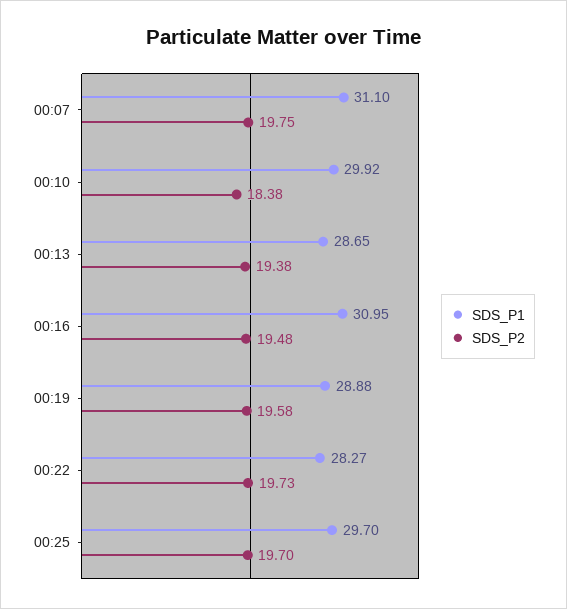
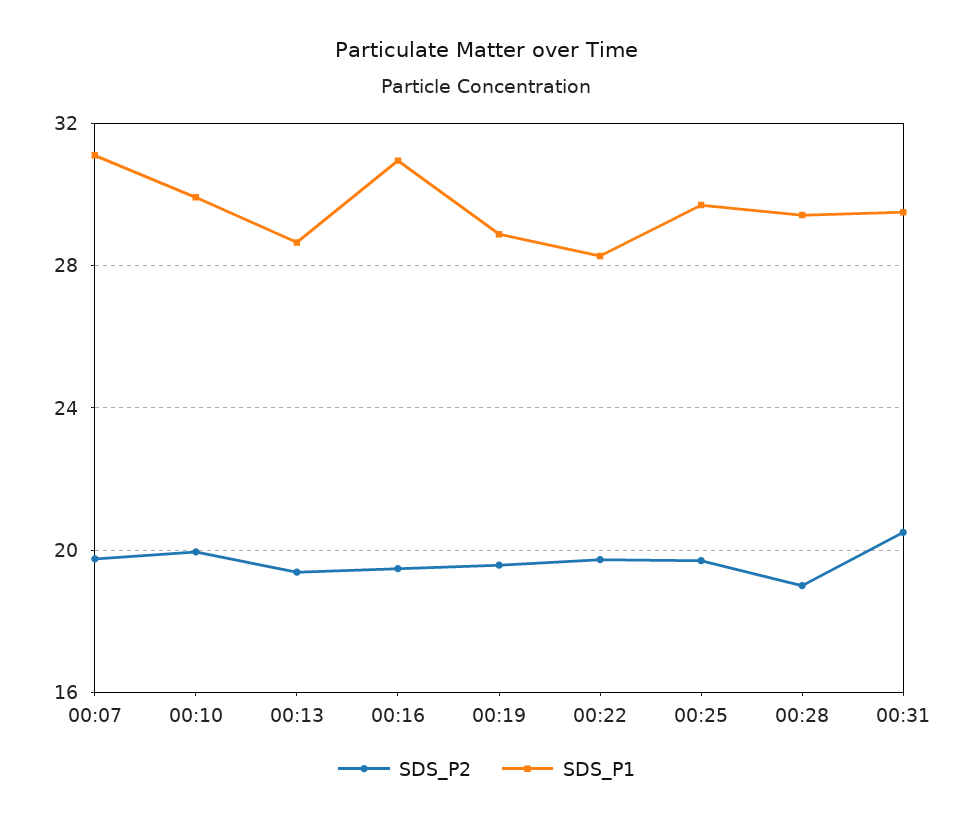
SDS_P2, 00:10: 18.38 -> 20
SDS_P2, 00:28: none -> 19
SDS_P1, 00:28: none -> 29.5
SDS_P2, 00:31: none -> 20.5
SDS_P1, 00:31: none -> 29.5

